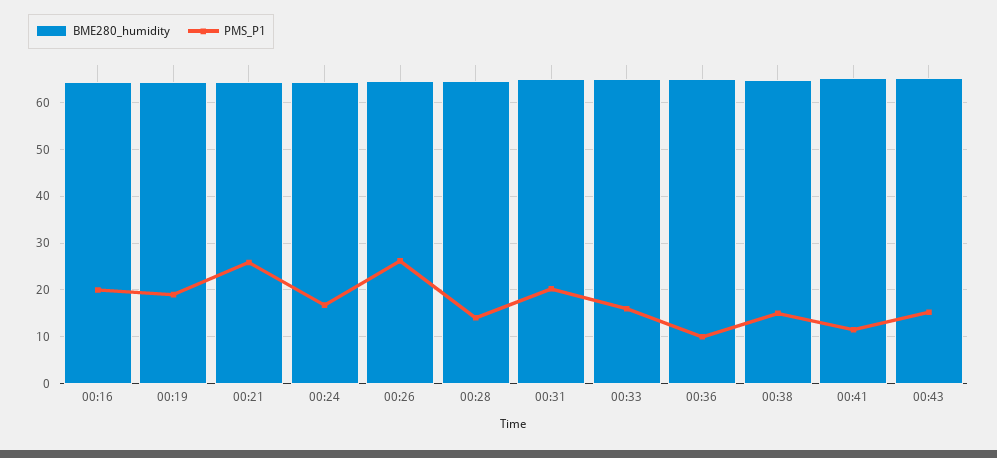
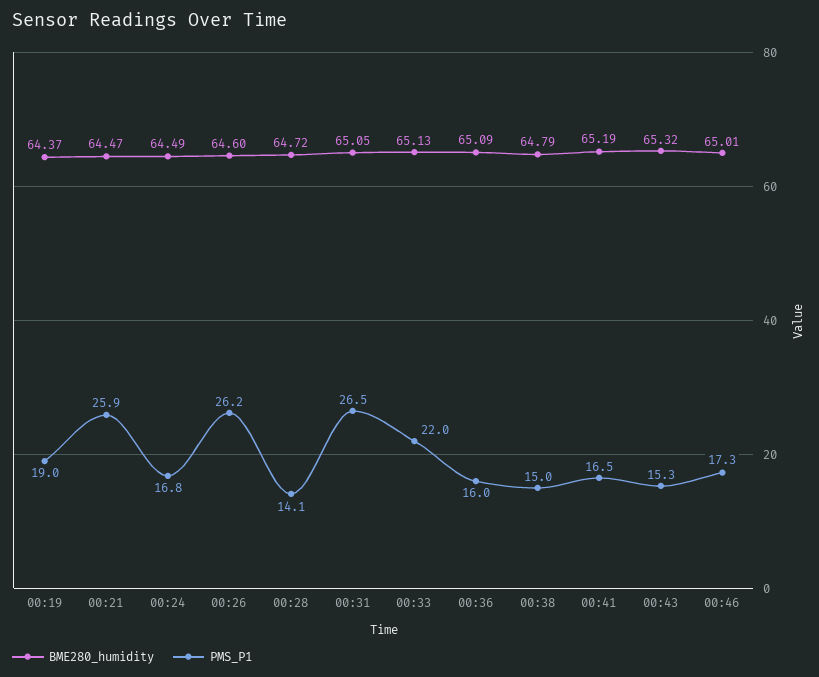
BME280_humidity, 00:16: 64 -> none
PMS_P1, 00:16: 20 -> none
PMS_P1, 00:31: 20 -> 26.5
PMS_P1, 00:33: 16 -> 22
PMS_P1, 00:36: 10 -> 16
PMS_P1, 00:41: 12 -> 16.5
BME280_humidity, 00:46: none -> 65.01
PMS_P1, 00:46: none -> 17.3

